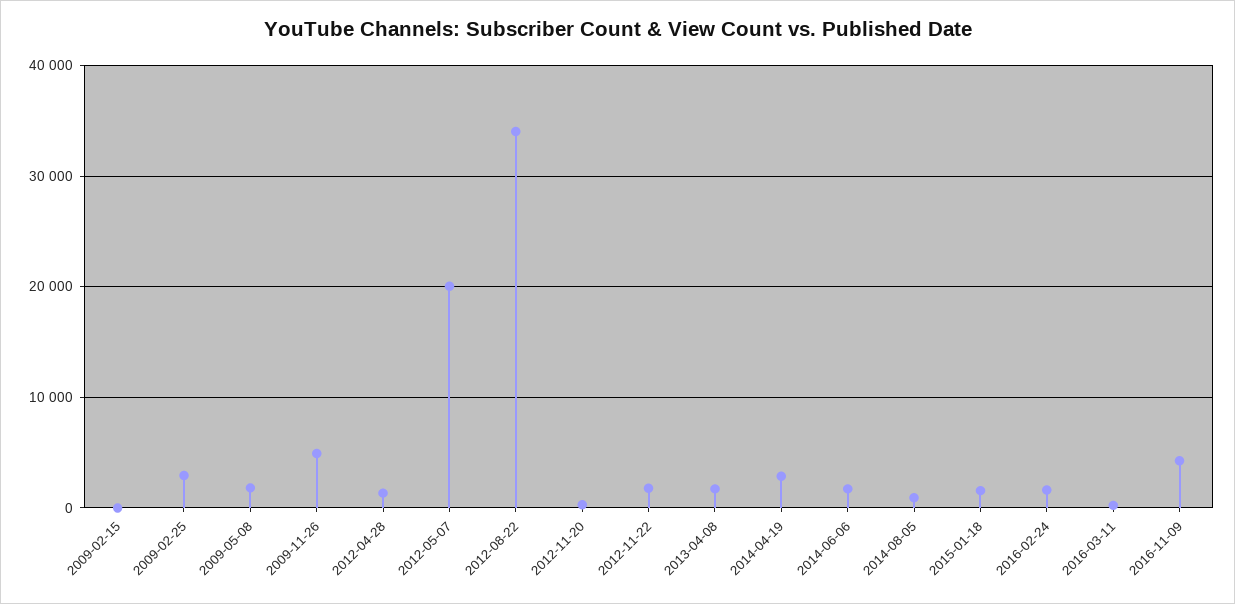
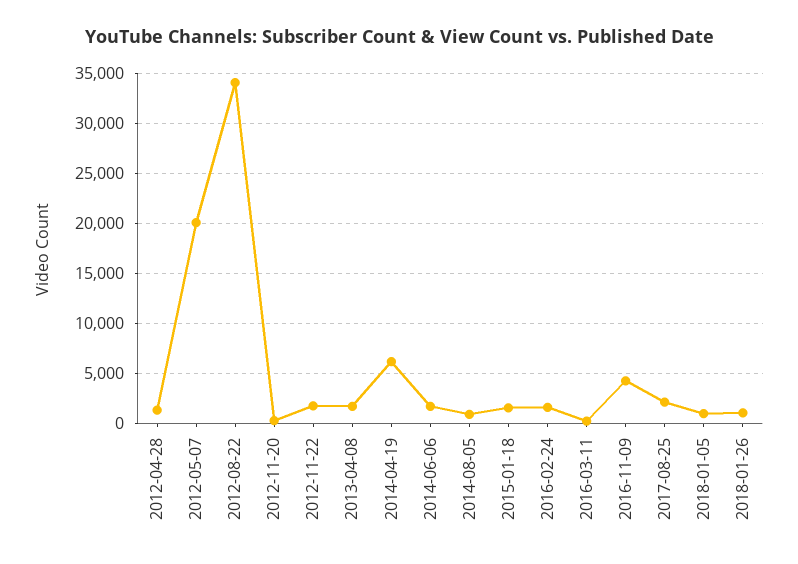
2009-02-15: 0 -> none
2009-02-25: 3000 -> none
2009-05-08: 2000 -> none
2009-11-26: 5000 -> none
2014-04-19: 3000 -> 6000
2017-08-25: none -> 2000
2018-01-05: none -> 1000
2018-01-26: none -> 1000

